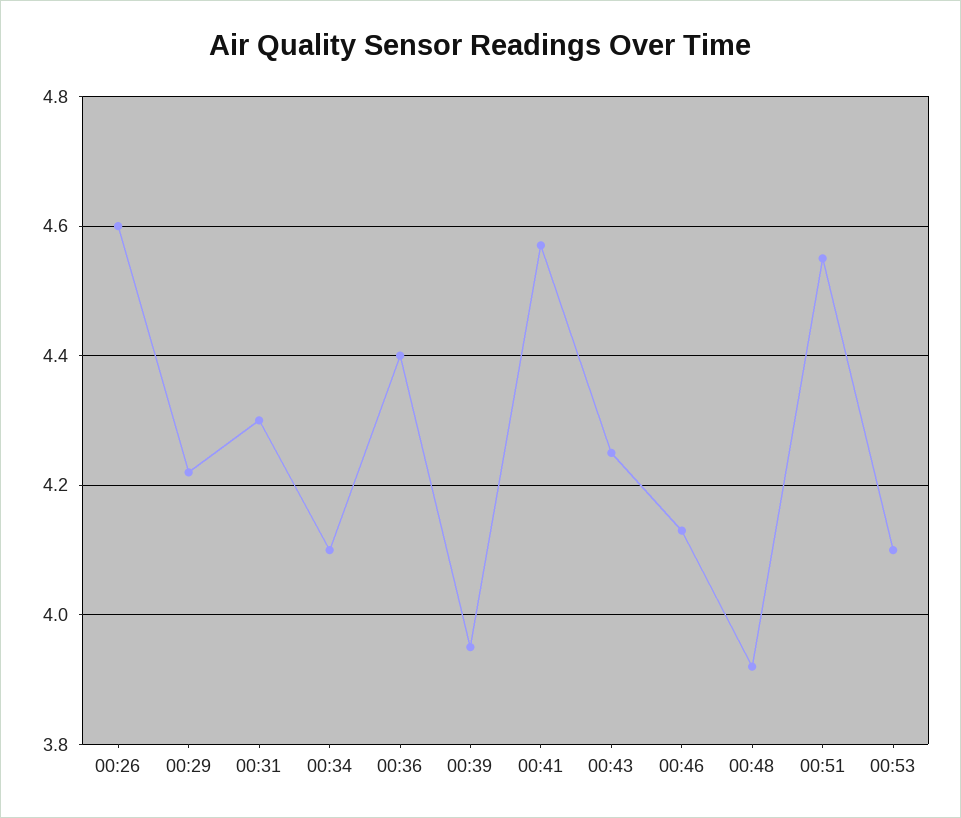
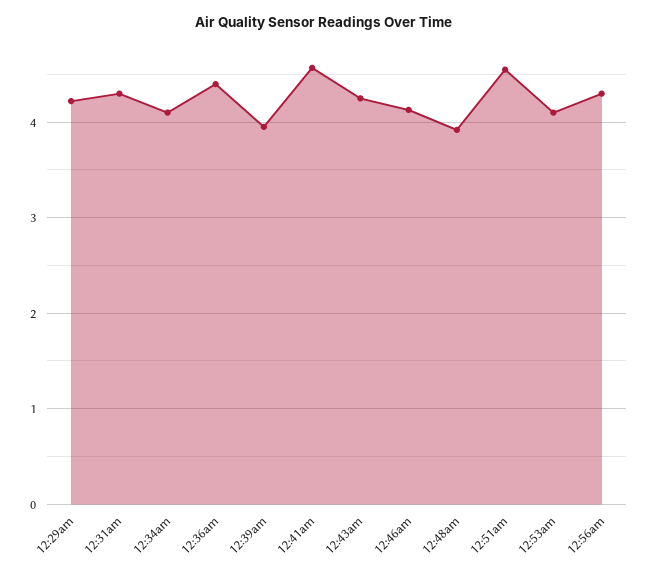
00:26: 4.6 -> none
12:56am: none -> 4.3

